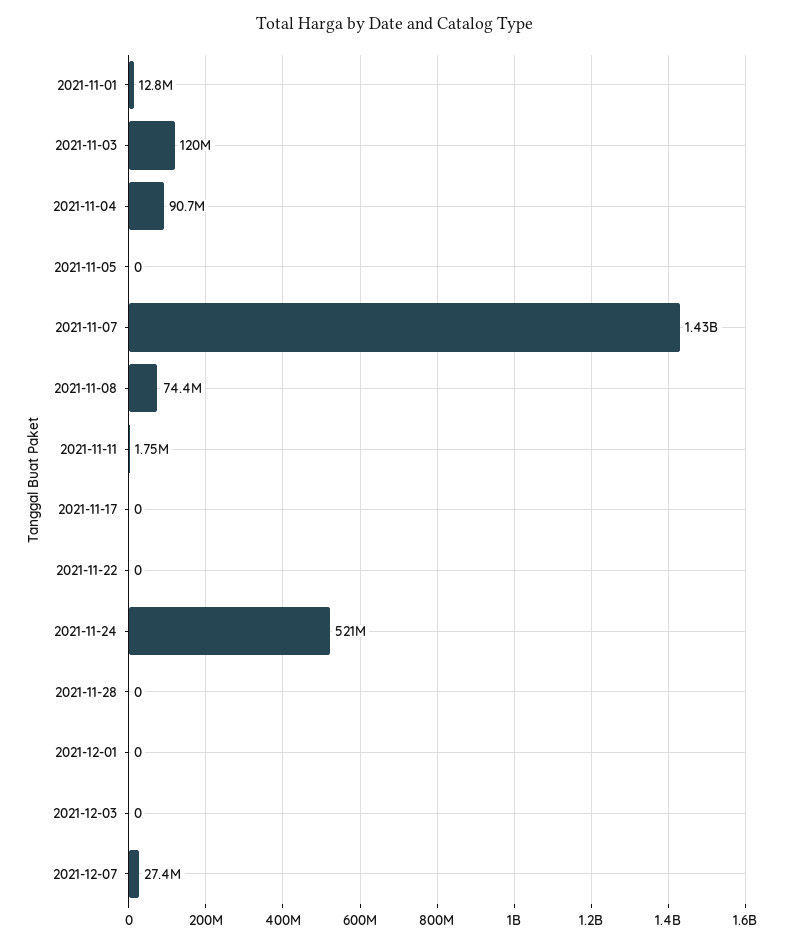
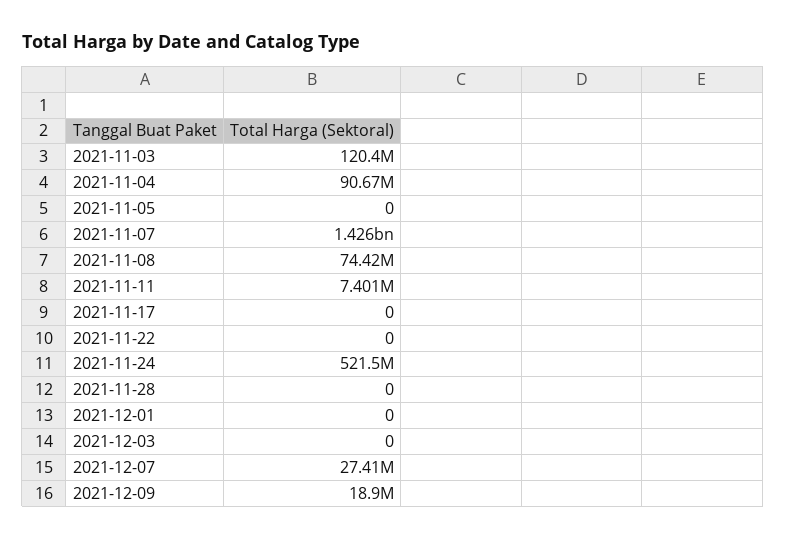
2021-11-01: 12800000 -> none
2021-11-11: 1750000 -> 7401000
2021-12-09: none -> 18900000

